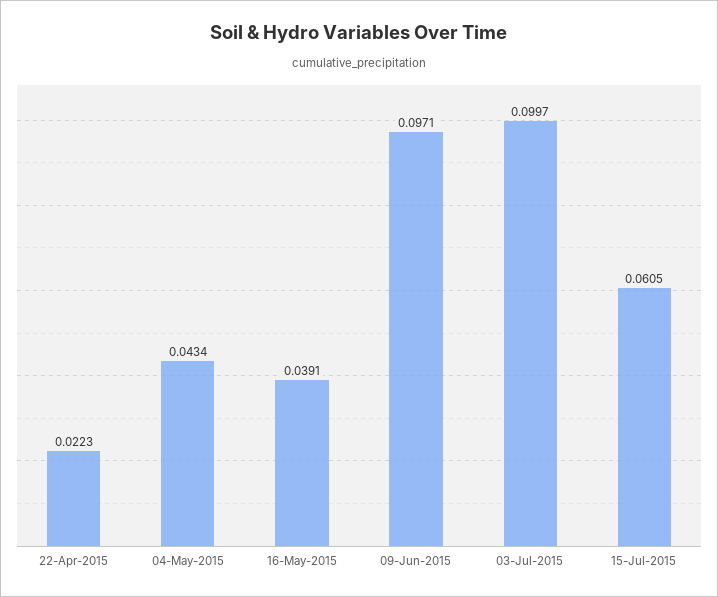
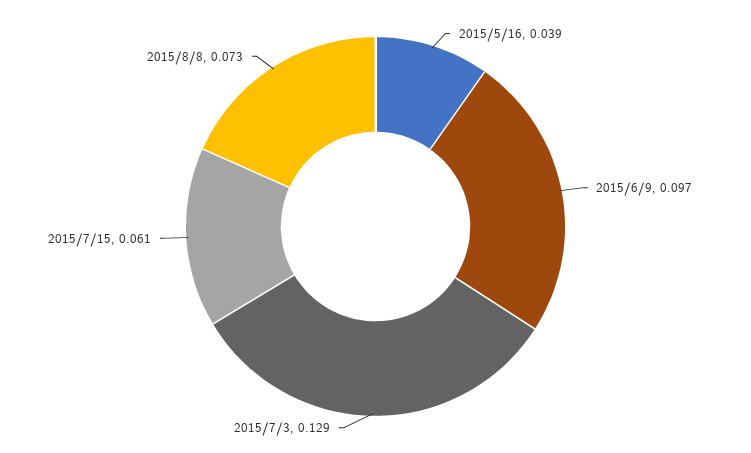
22-Apr-2015: 0.0223 -> none
04-May-2015: 0.0434 -> none
03-Jul-2015: 0.0997 -> 0.129
2015/8/8: none -> 0.073

